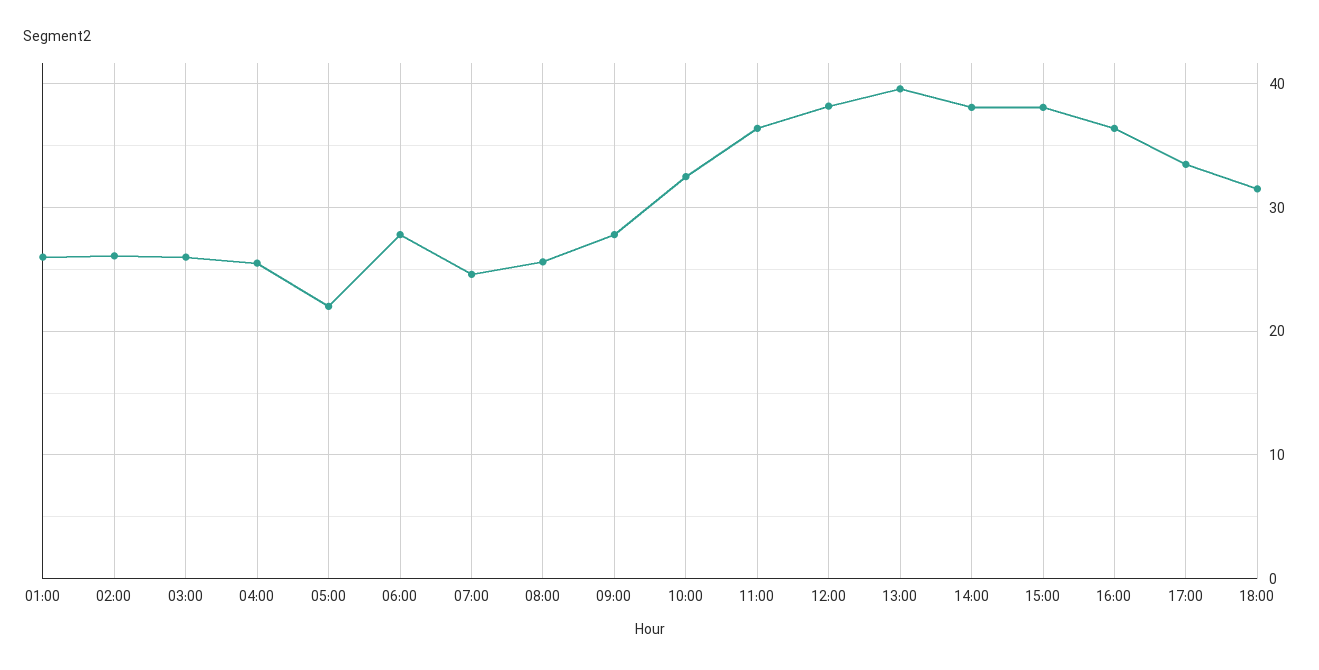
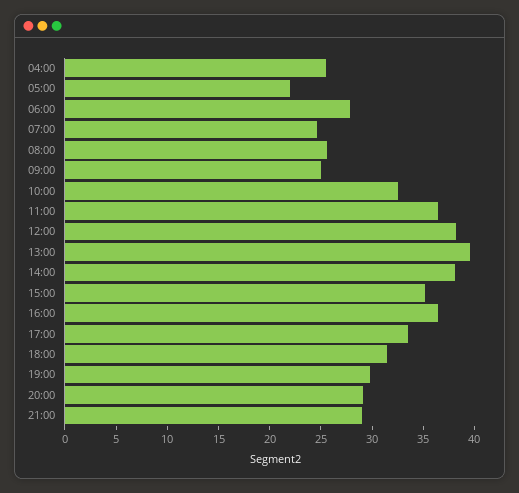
01:00: 26 -> none
02:00: 26 -> none
03:00: 26 -> none
09:00: 28 -> 25
15:00: 38 -> 35
19:00: none -> 30
20:00: none -> 29
21:00: none -> 29

